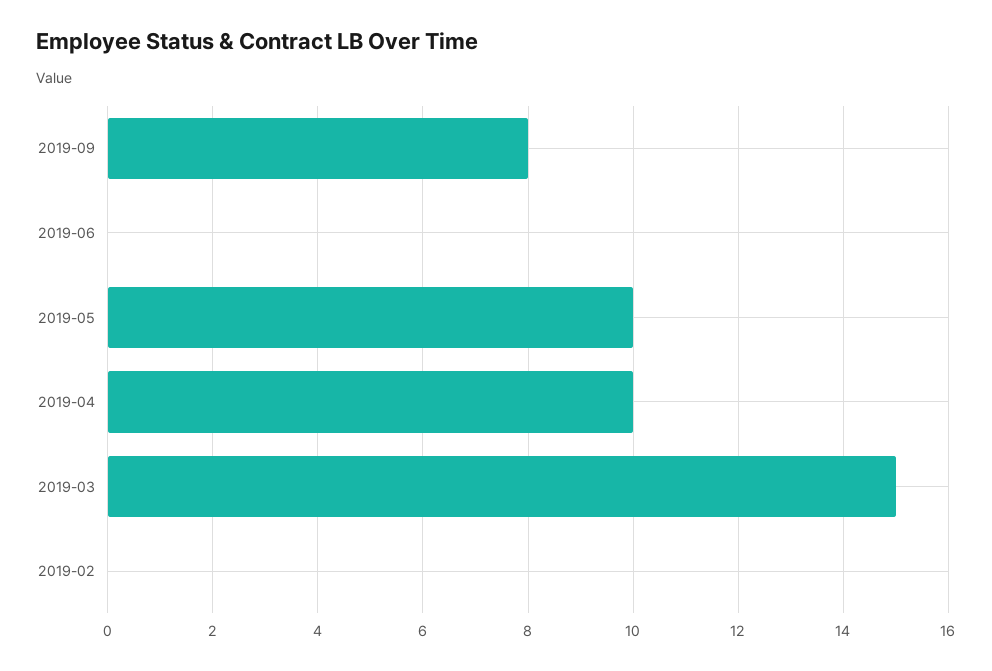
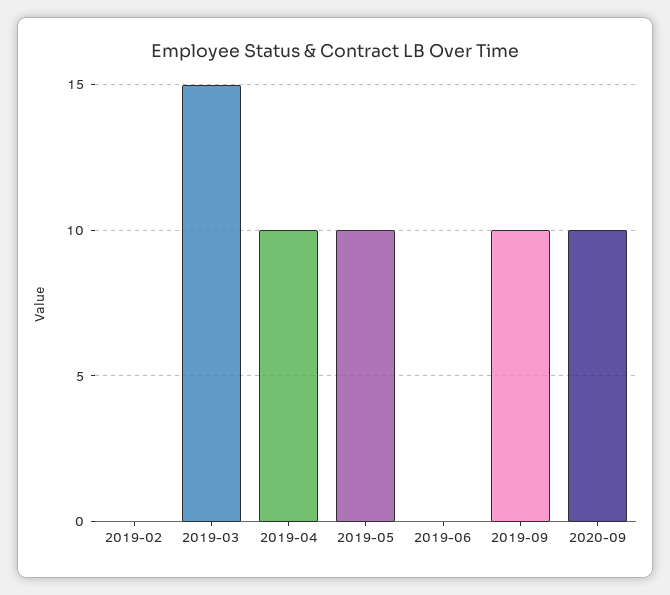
2019-09: 8 -> 10
2020-09: none -> 10

